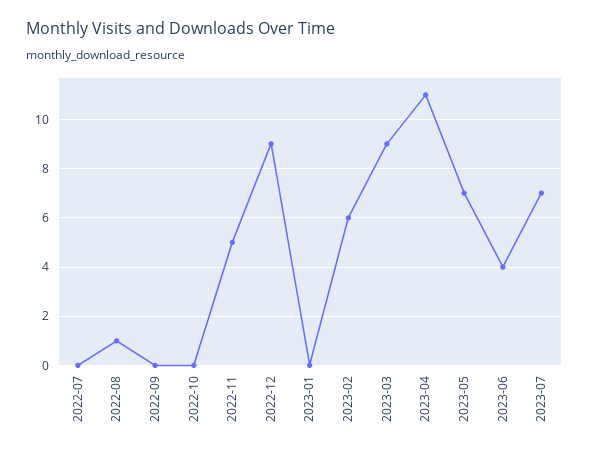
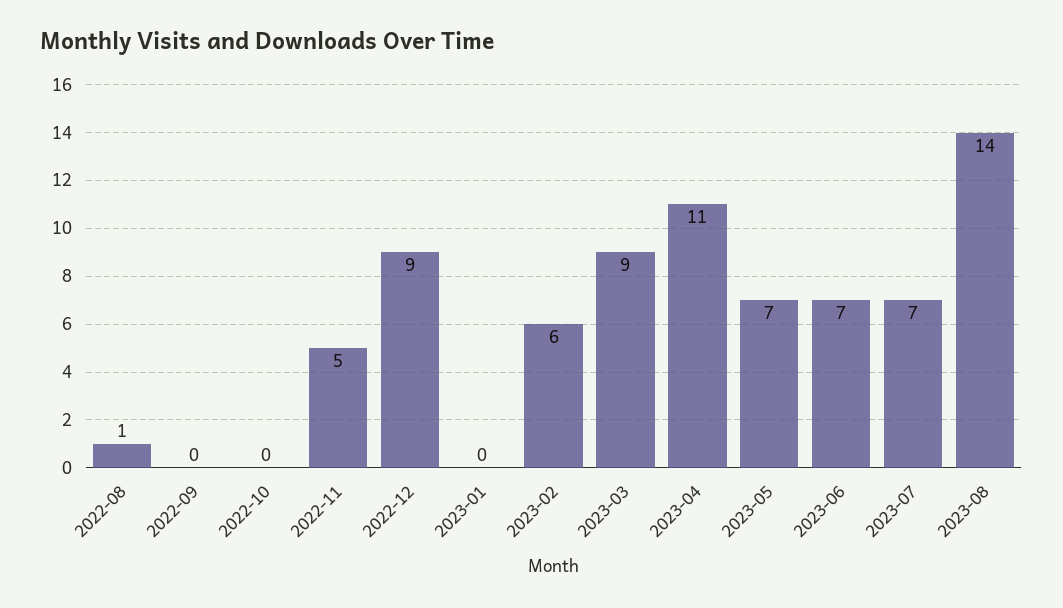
2022-07: 0 -> none
2023-06: 4 -> 7
2023-08: none -> 14

